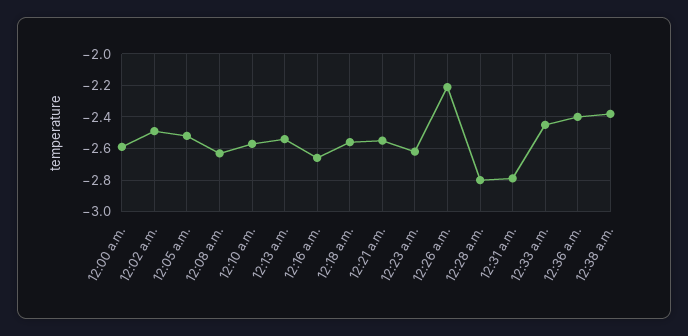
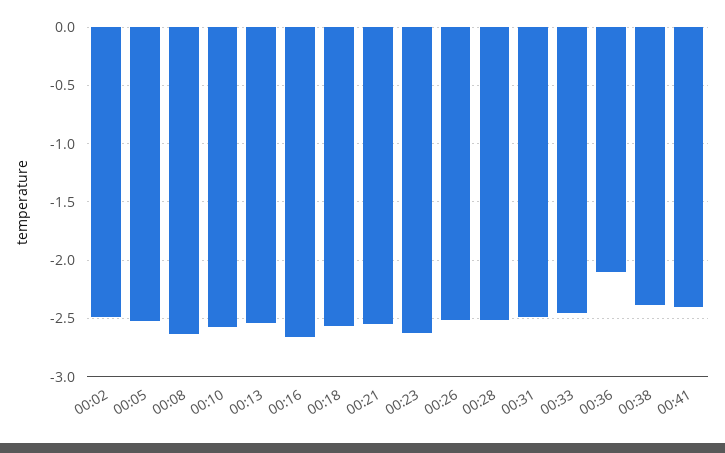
12:00 a.m.: -2.6 -> none
12:26 a.m.: -2.2 -> -2.5
12:28 a.m.: -2.8 -> -2.5
12:31 a.m.: -2.8 -> -2.5
12:36 a.m.: -2.4 -> -2.1
00:41: none -> -2.4

